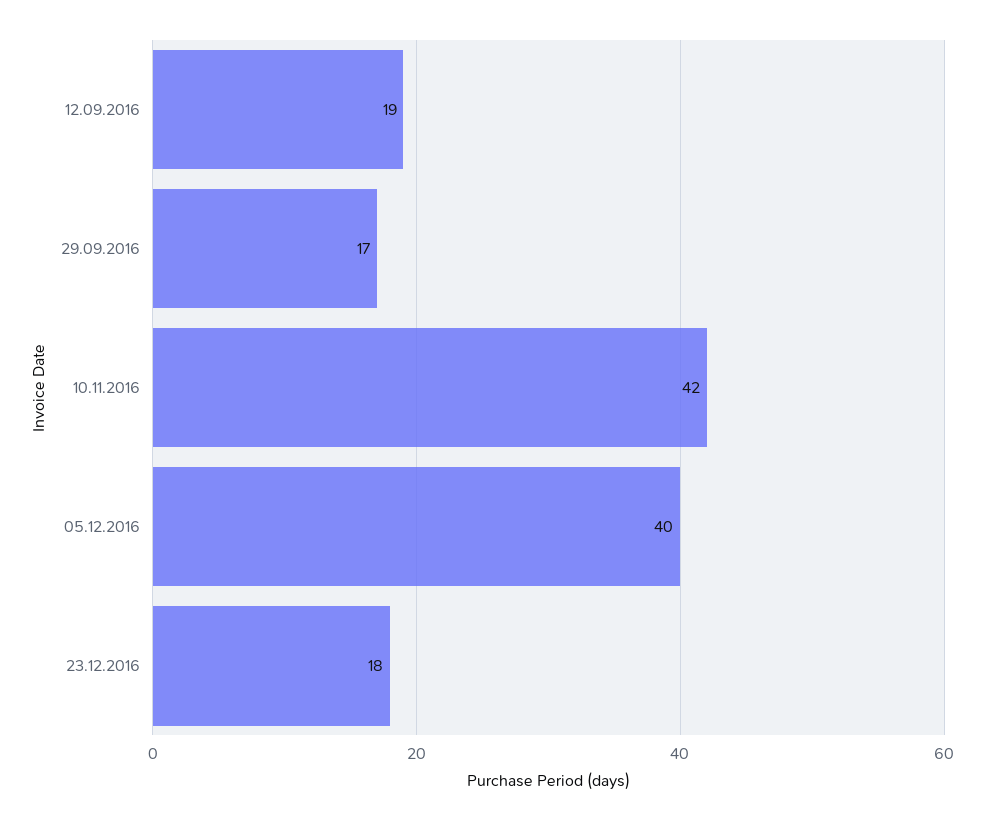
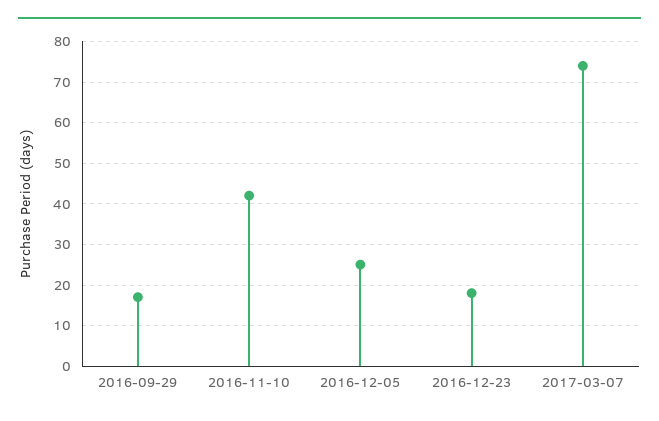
12.09.2016: 19 -> none
05.12.2016: 40 -> 25
2017-03-07: none -> 75

